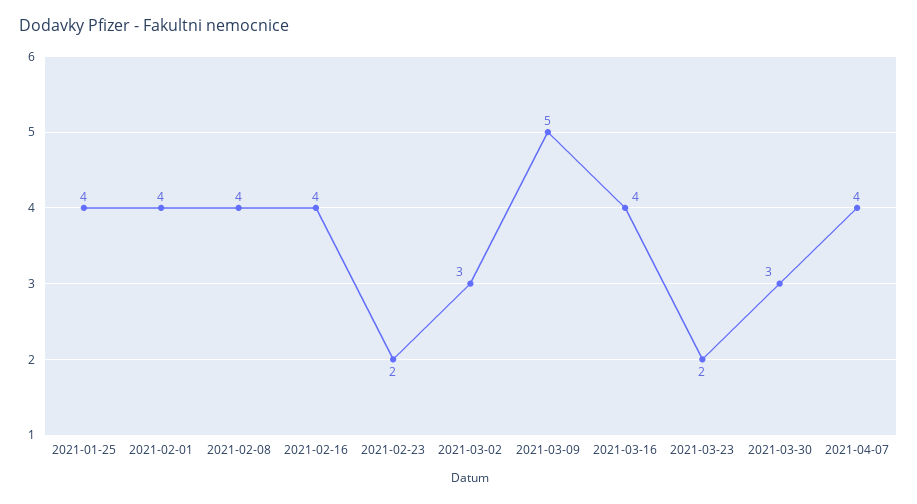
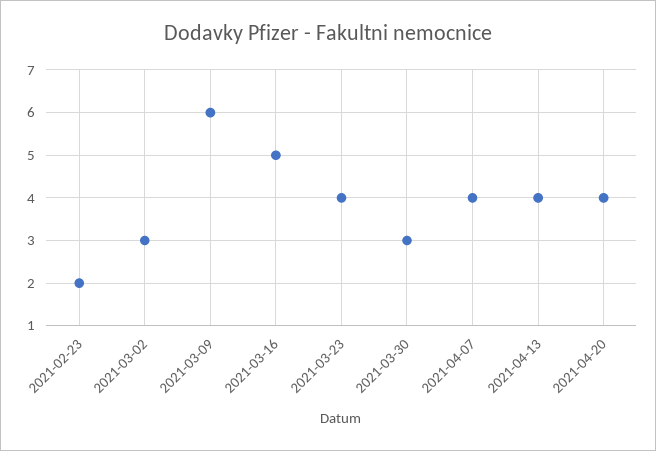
2021-01-25: 4 -> none
2021-02-01: 4 -> none
2021-02-08: 4 -> none
2021-02-16: 4 -> none
2021-03-09: 5 -> 6
2021-03-16: 4 -> 5
2021-03-23: 2 -> 4
2021-04-13: none -> 4
2021-04-20: none -> 4

